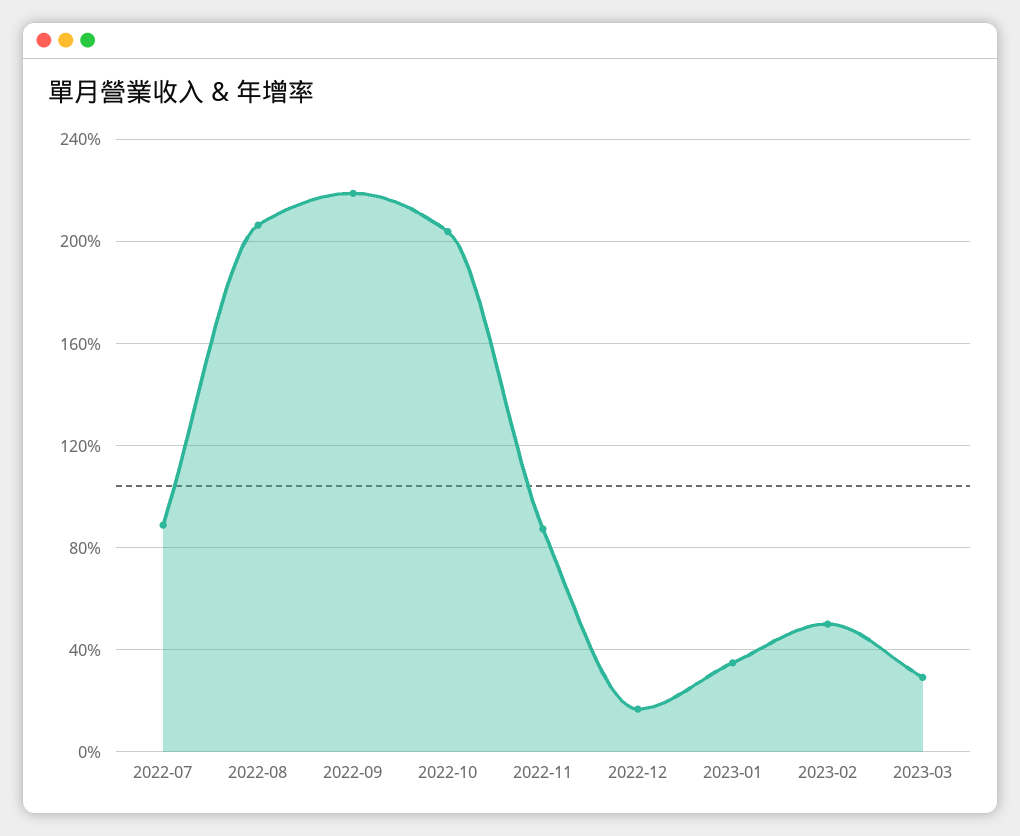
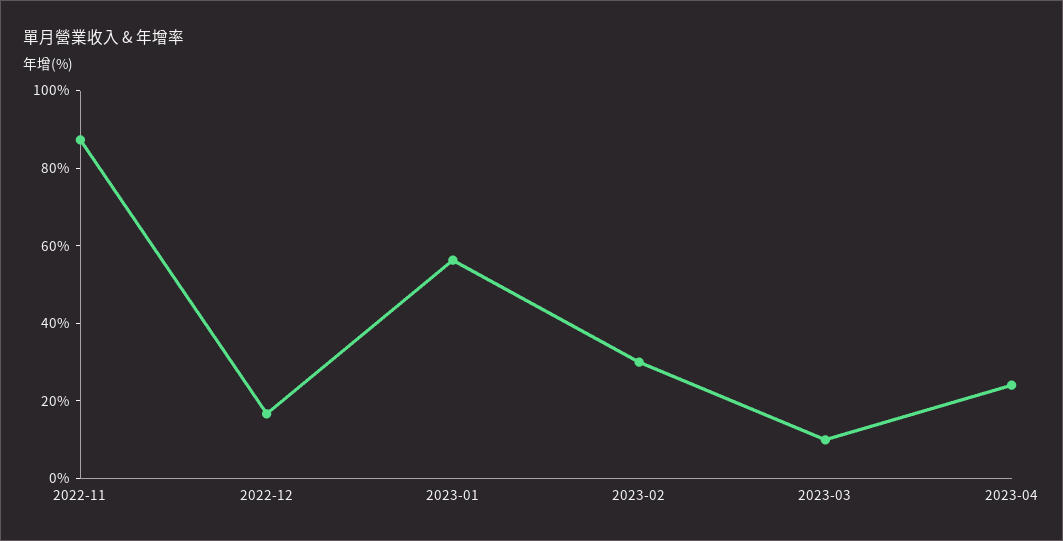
2022-07: 90 -> none
2022-08: 205 -> none
2022-09: 220 -> none
2022-10: 205 -> none
2023-01: 35 -> 55
2023-02: 50 -> 30
2023-03: 30 -> 10
2023-04: none -> 25

